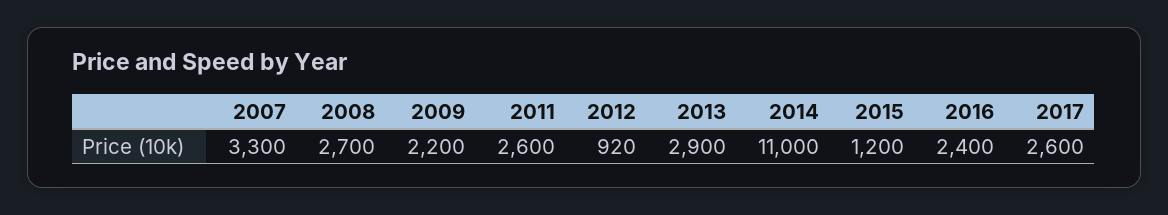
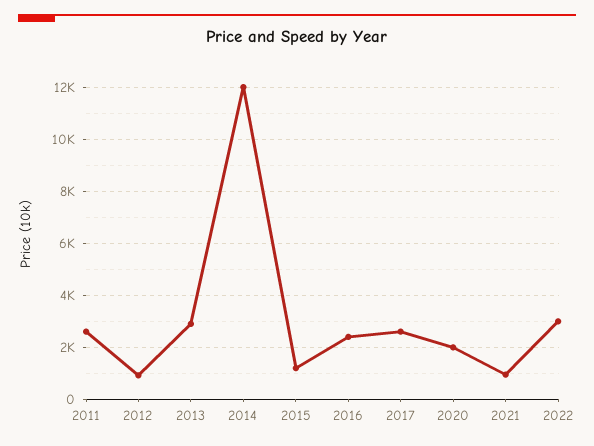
2007: 3300 -> none
2008: 2700 -> none
2009: 2200 -> none
2014: 11000 -> 12000
2020: none -> 2000
2021: none -> 1000
2022: none -> 3000

